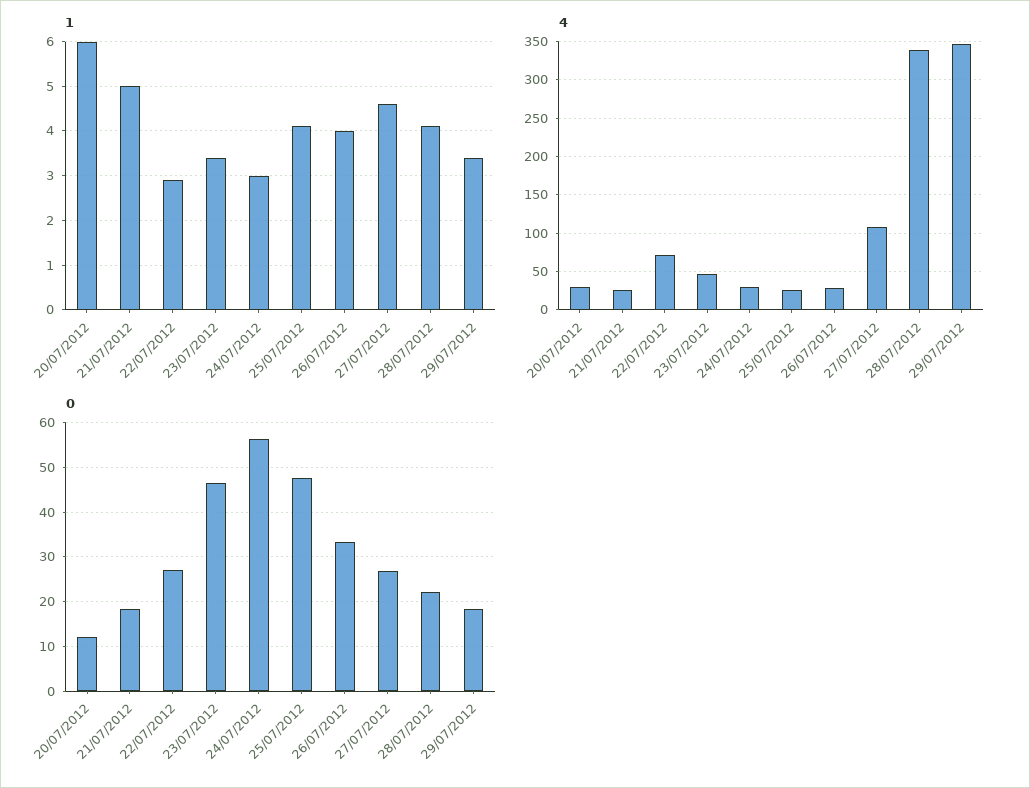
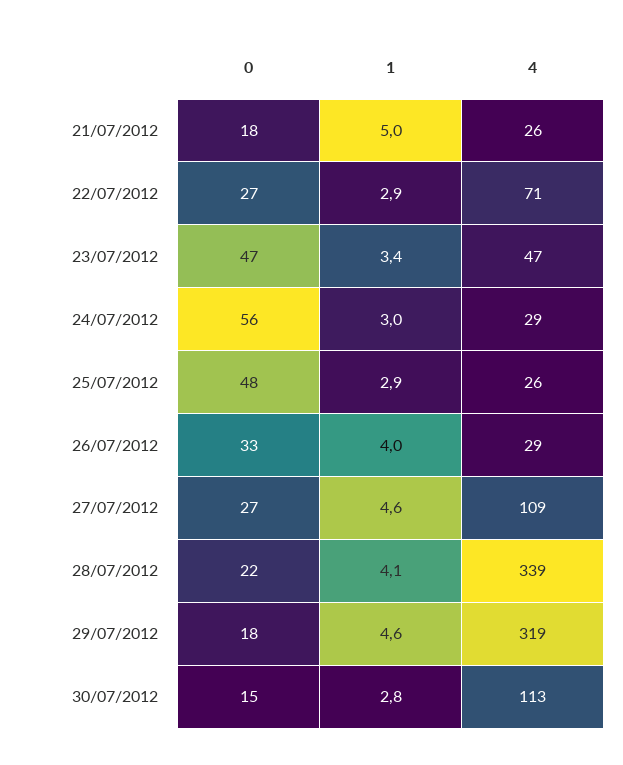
1, 20/07/2012: 6 -> none
1, 25/07/2012: 4 -> 2.9
1, 29/07/2012: 3.5 -> 4.6
4, 20/07/2012: 30 -> none
4, 29/07/2012: 350 -> 319
0, 20/07/2012: 12 -> none
0, 30/07/2012: none -> 15
1, 30/07/2012: none -> 2.8
4, 30/07/2012: none -> 113

